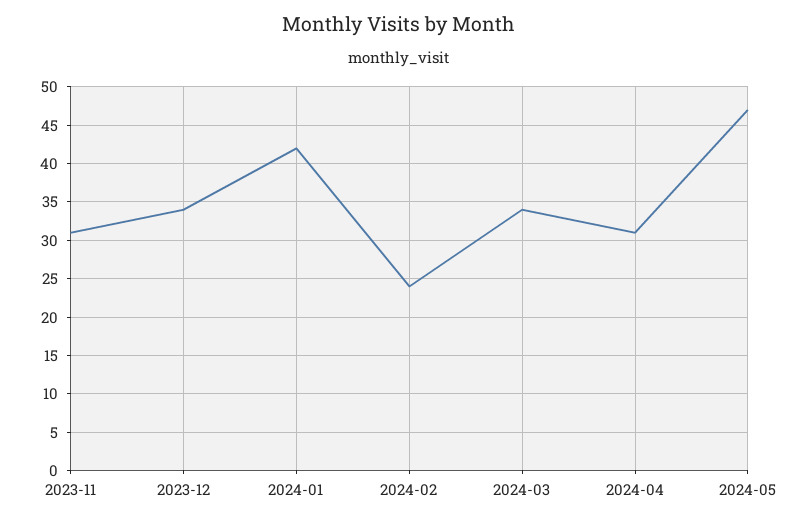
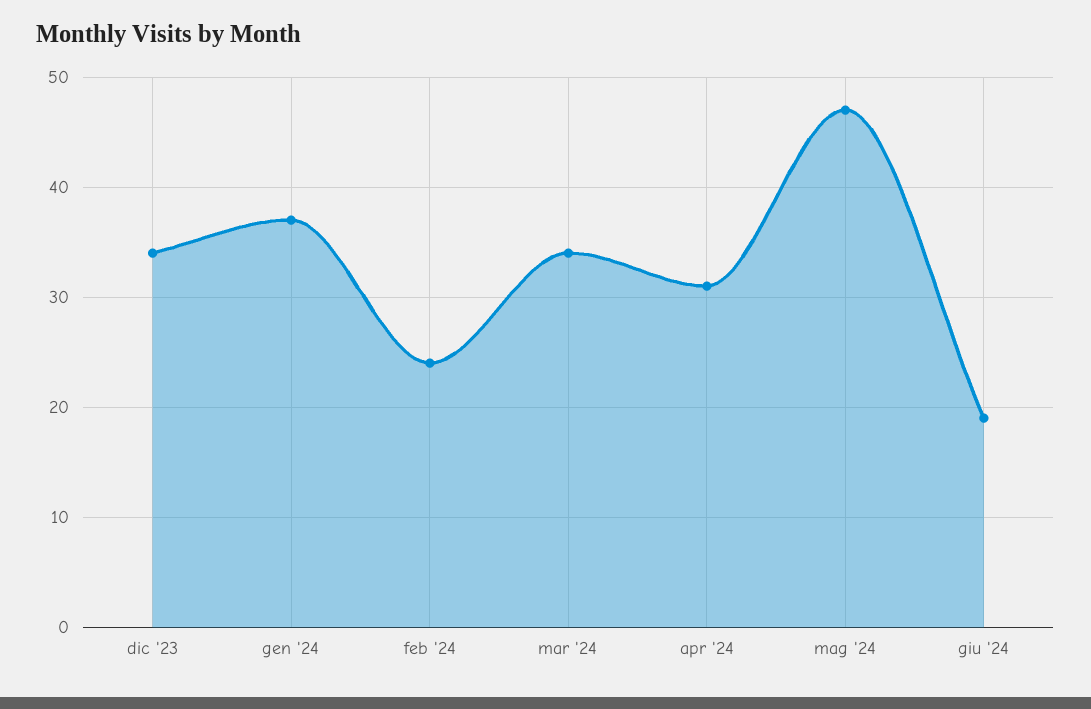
2023-11: 31 -> none
2024-01: 42 -> 37
giu '24: none -> 19

